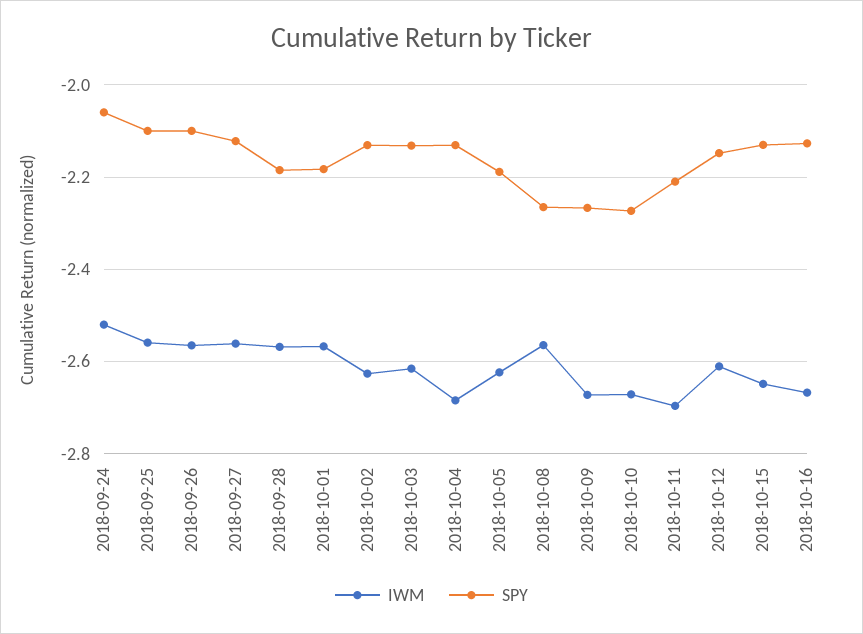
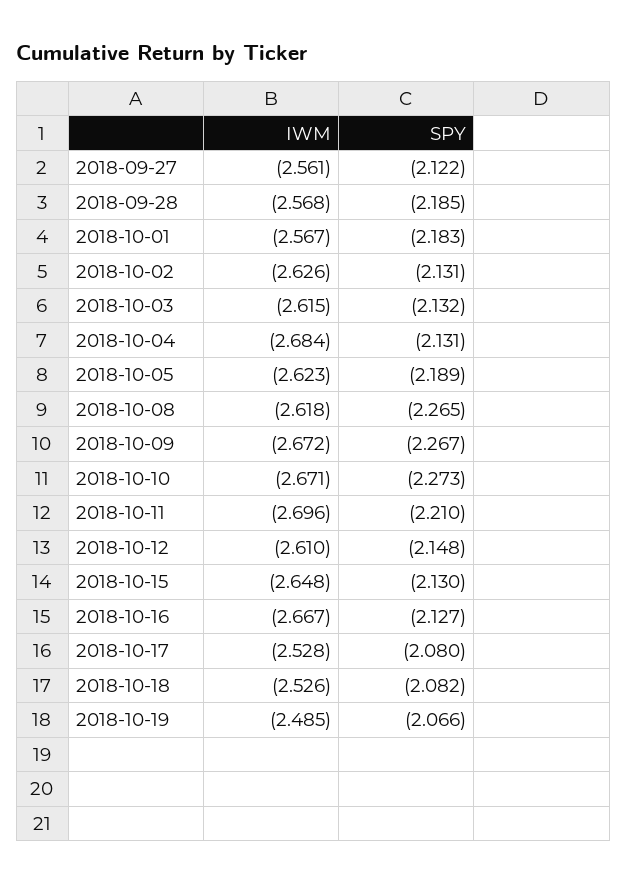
IWM, 2018-09-24: -2.52 -> none
SPY, 2018-09-24: -2.06 -> none
IWM, 2018-09-25: -2.56 -> none
SPY, 2018-09-25: -2.1 -> none
IWM, 2018-09-26: -2.56 -> none
SPY, 2018-09-26: -2.1 -> none
IWM, 2018-10-08: -2.56 -> -2.618
IWM, 2018-10-17: none -> -2.528
SPY, 2018-10-17: none -> -2.08
IWM, 2018-10-18: none -> -2.526
SPY, 2018-10-18: none -> -2.082
IWM, 2018-10-19: none -> -2.485
SPY, 2018-10-19: none -> -2.066

